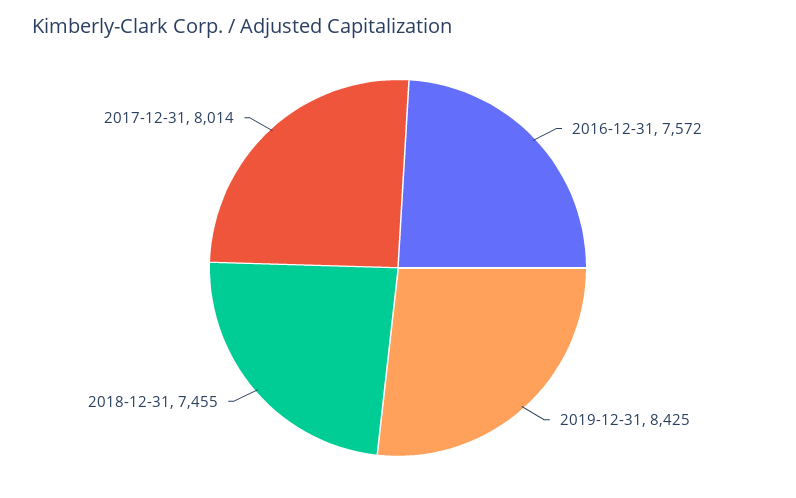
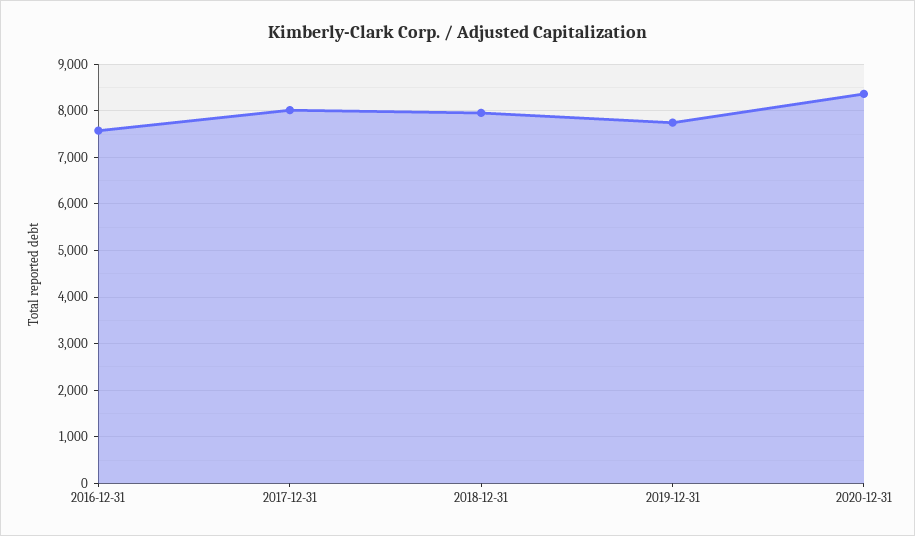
2019-12-31: 8425 -> 7800
2018-12-31: 7455 -> 8000
2020-12-31: none -> 8400

